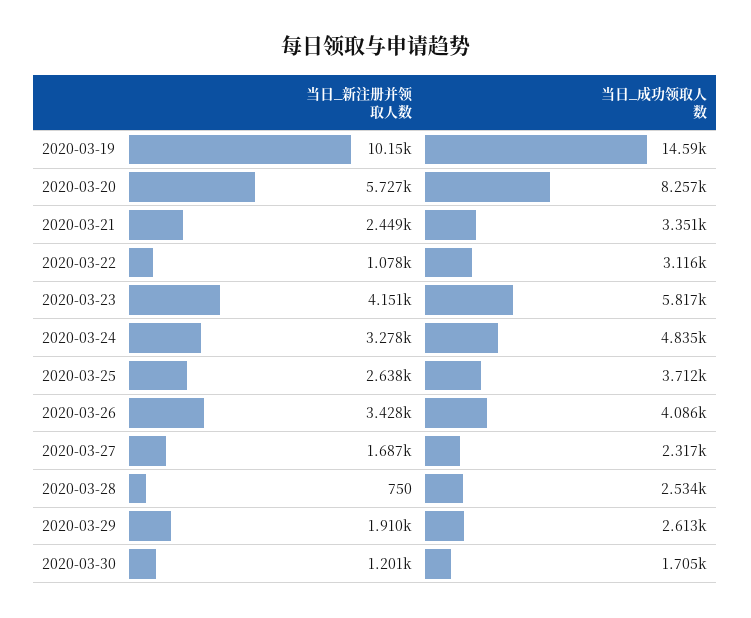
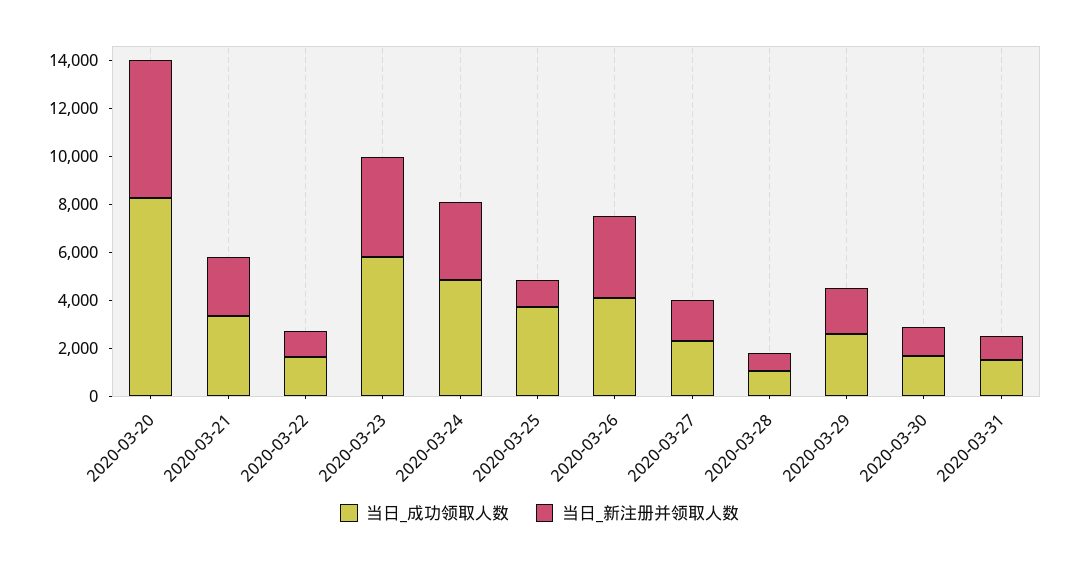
当日_新注册并领取人数, 2020-03-19: 10150 -> none
当日_成功领取人数, 2020-03-19: 14590 -> none
当日_成功领取人数, 2020-03-22: 3116 -> 1500
当日_新注册并领取人数, 2020-03-25: 2638 -> 1000
当日_成功领取人数, 2020-03-28: 2534 -> 1000
当日_成功领取人数, 2020-03-31: none -> 1500
当日_新注册并领取人数, 2020-03-31: none -> 1000

